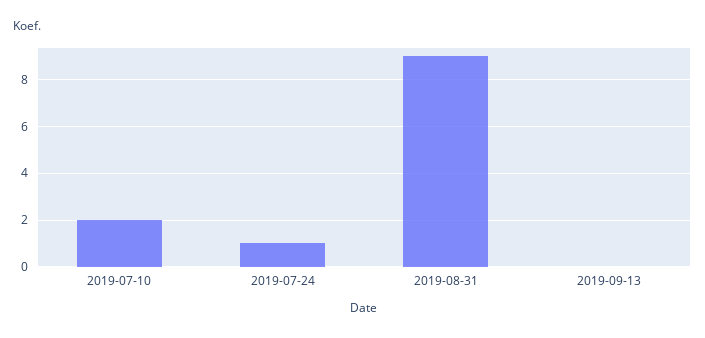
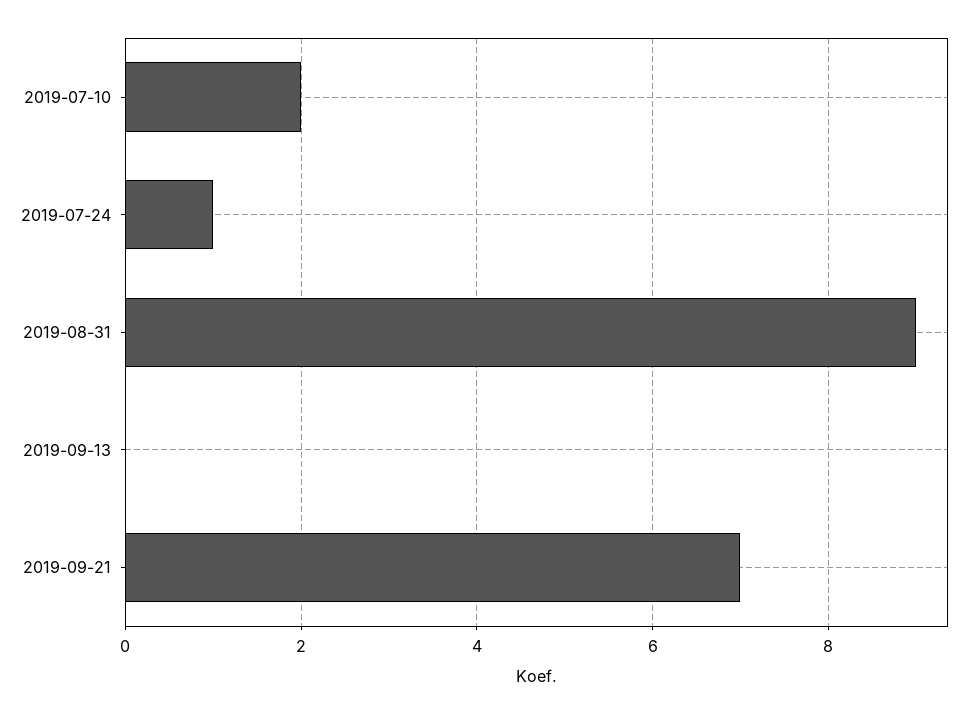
2019-09-21: none -> 7

